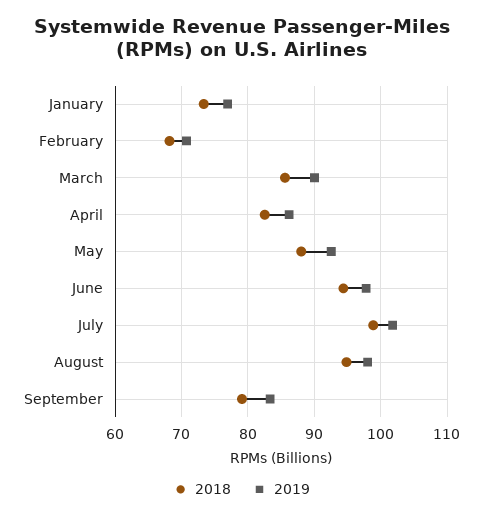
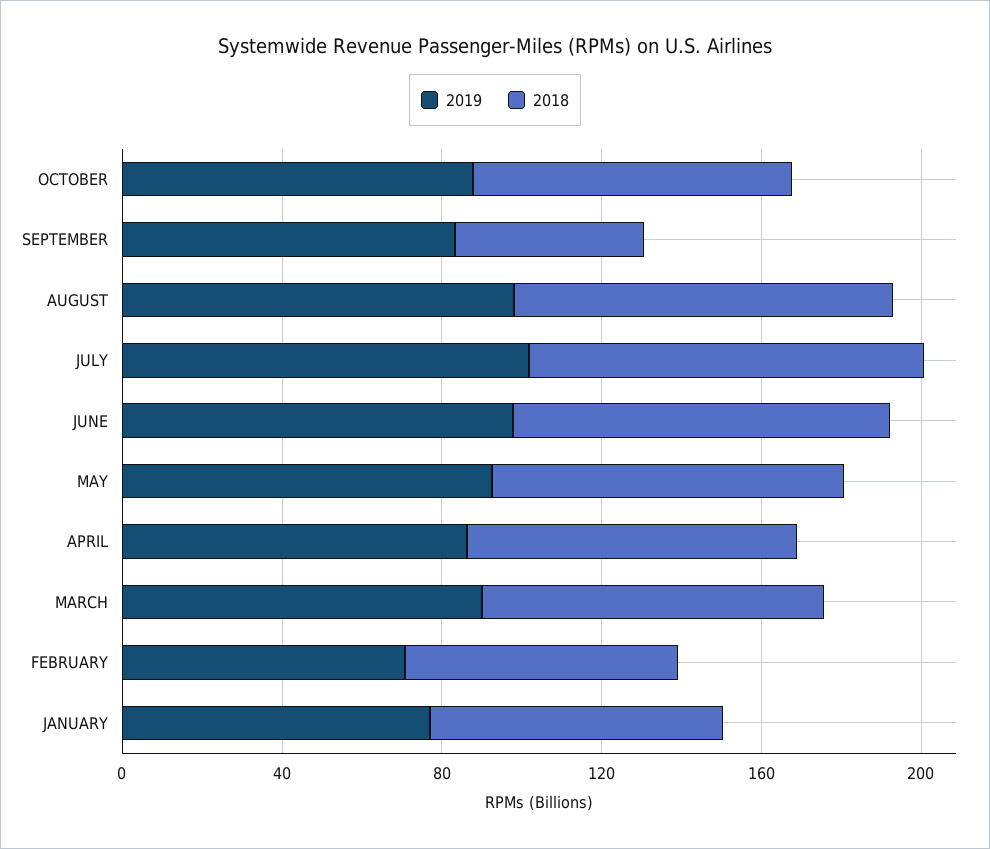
2018, September: 79 -> 50
2019, OCTOBER: none -> 90
2018, OCTOBER: none -> 80

